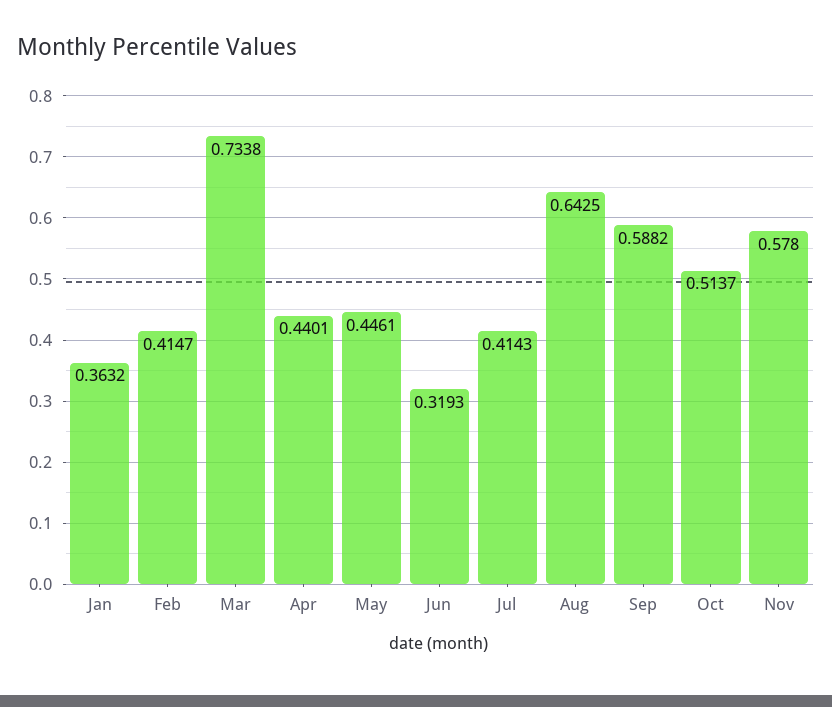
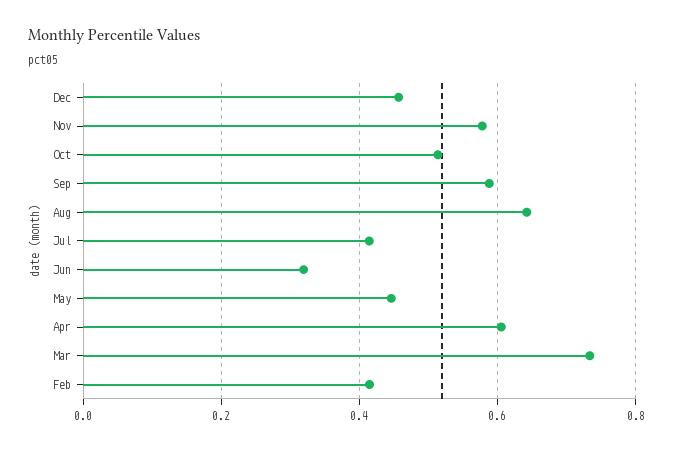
Jan: 0.3632 -> none
Apr: 0.4401 -> 0.6
Dec: none -> 0.46

